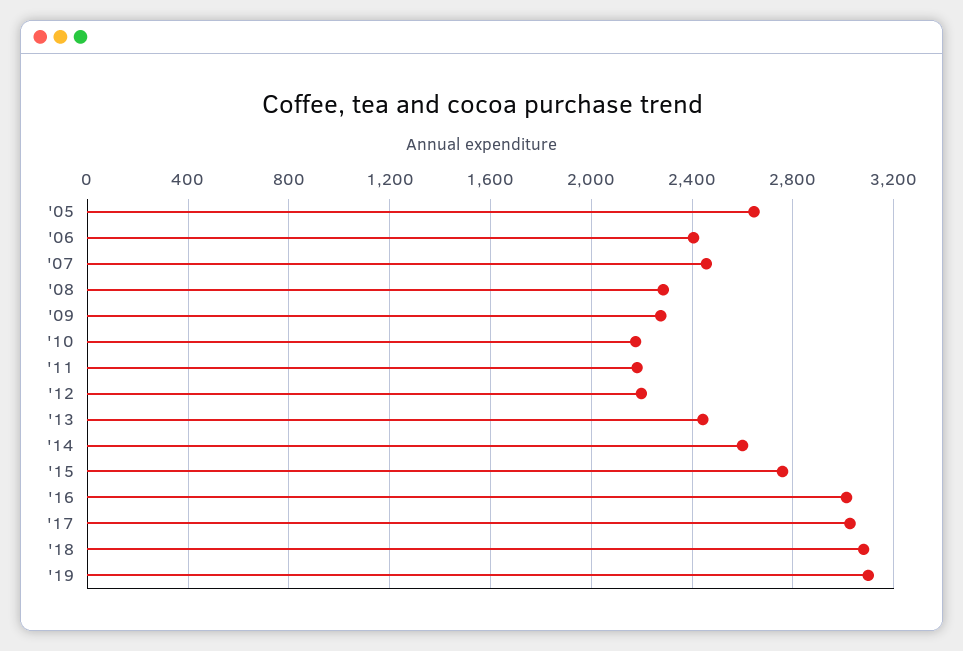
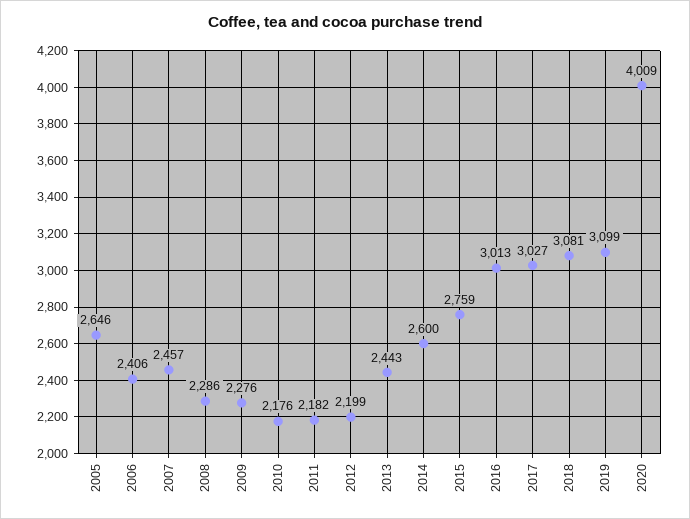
2020: none -> 4009

